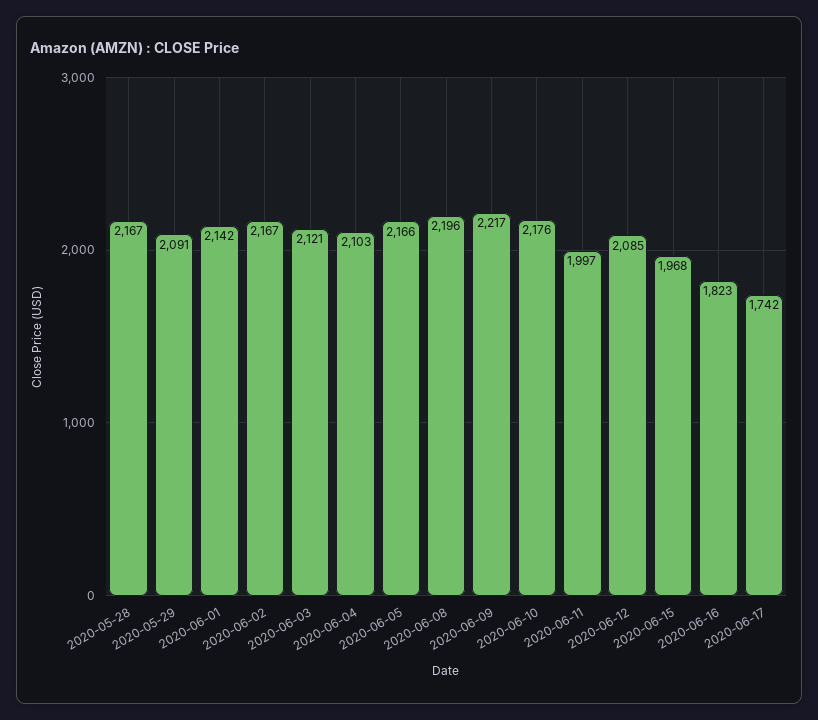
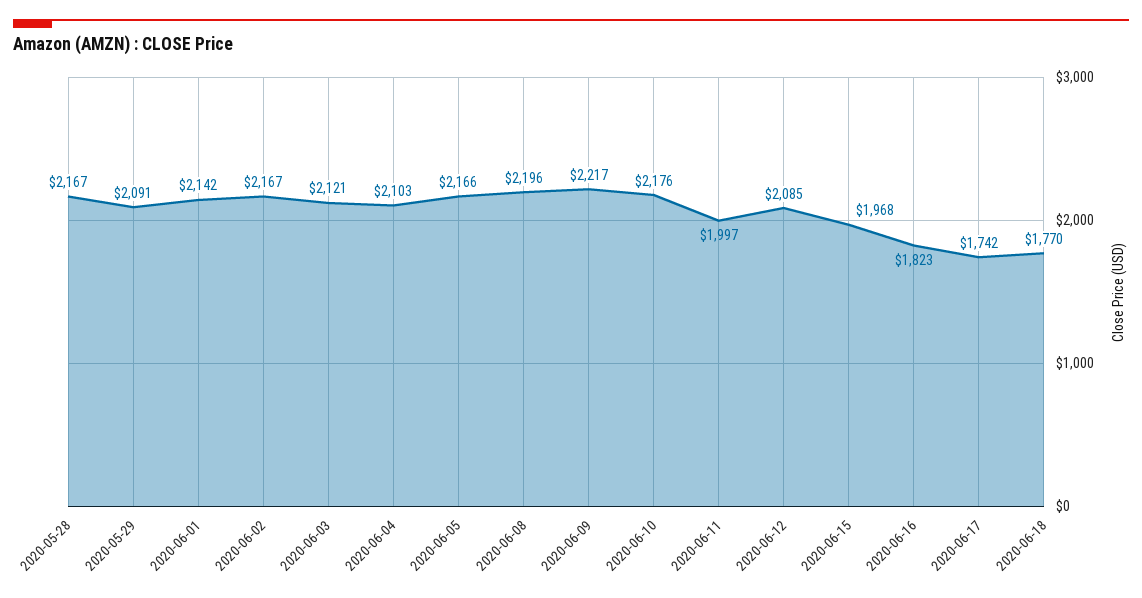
2020-06-18: none -> 1770

